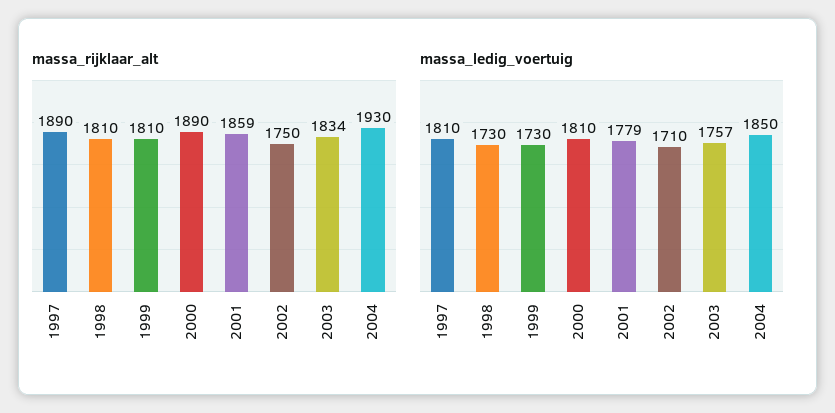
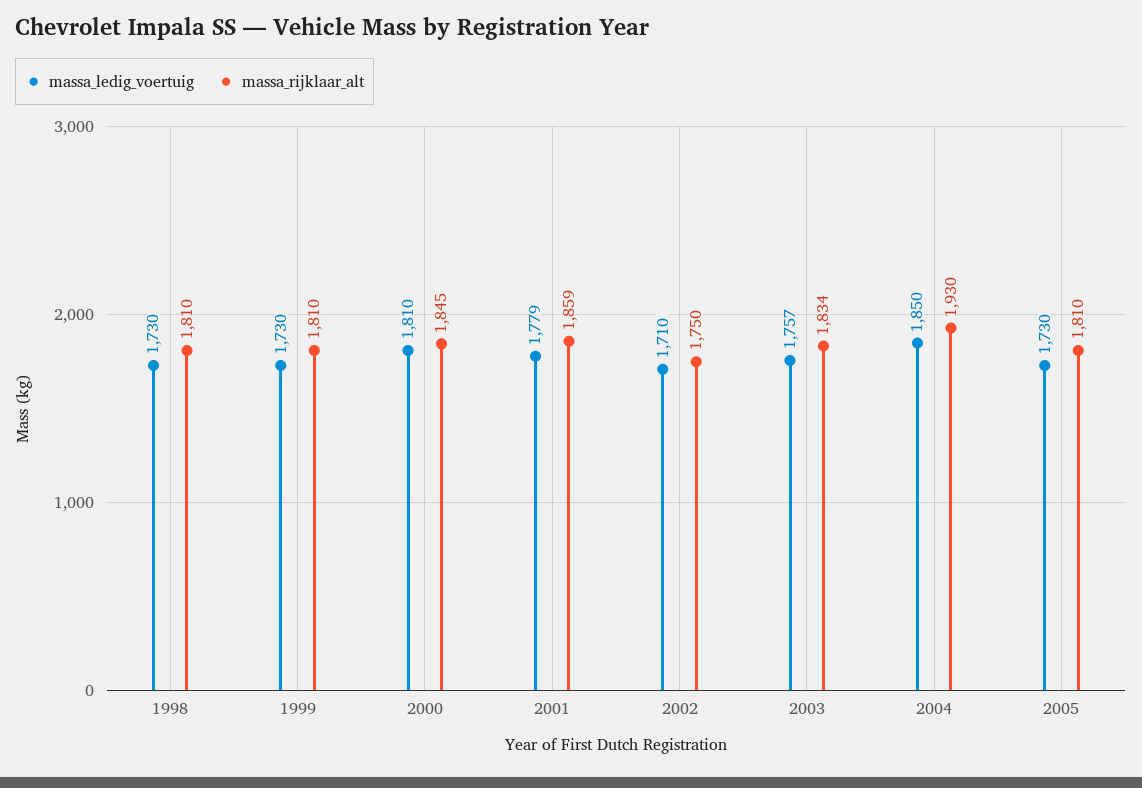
massa_rijklaar_alt, 1997: 1890 -> none
massa_rijklaar_alt, 2000: 1890 -> 1845
massa_ledig_voertuig, 1997: 1810 -> none
massa_ledig_voertuig, 2005: none -> 1730
massa_rijklaar_alt, 2005: none -> 1810

